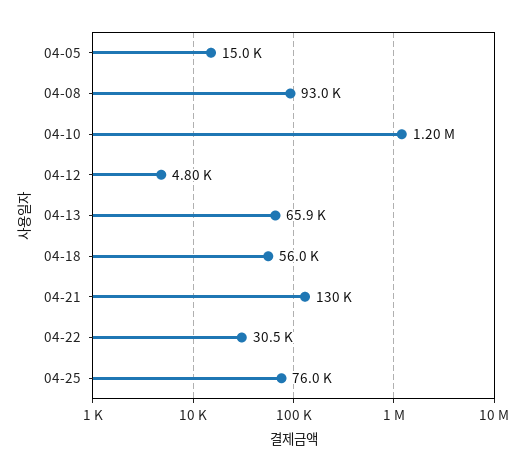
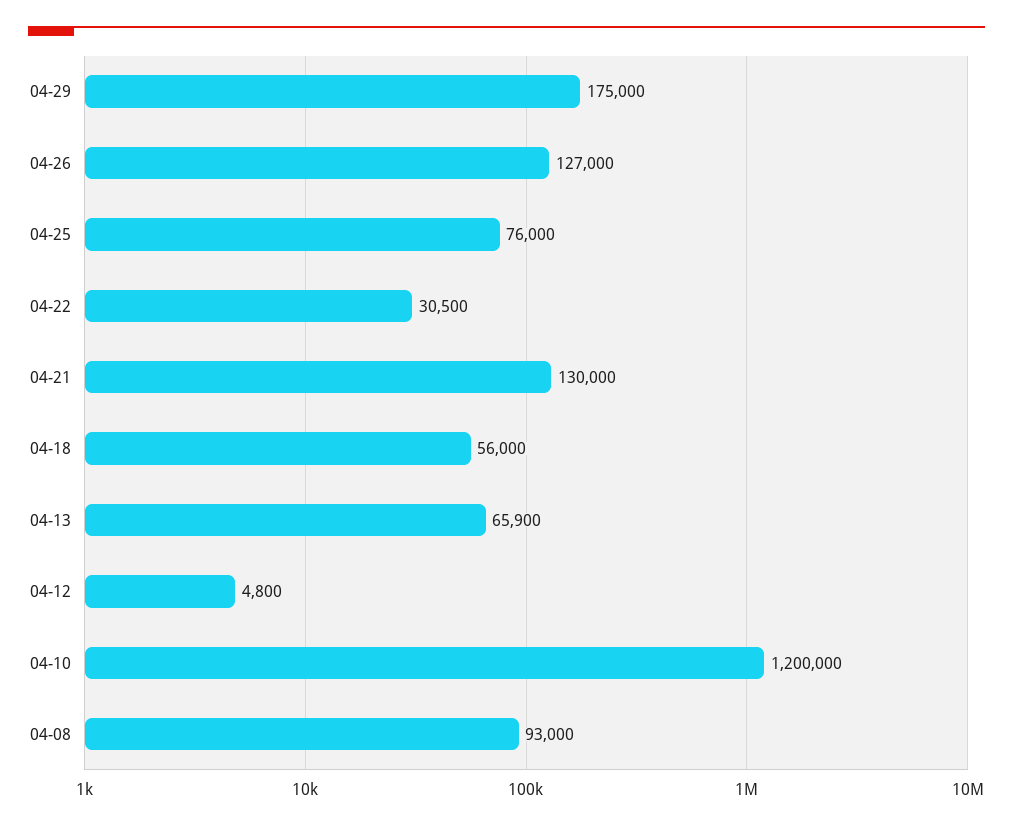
04-05: 15000 -> none
04-29: none -> 175000
04-26: none -> 127000

